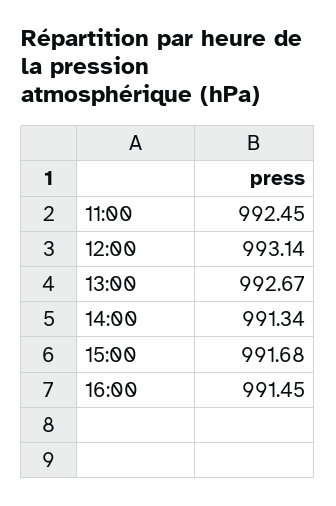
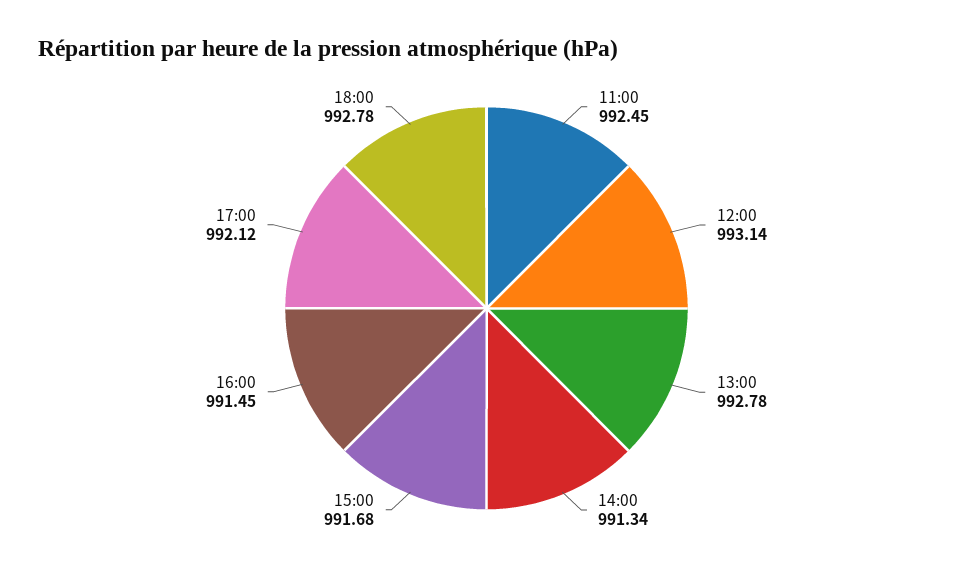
13:00: 992.67 -> 992.78
17:00: none -> 992.12
18:00: none -> 992.78

